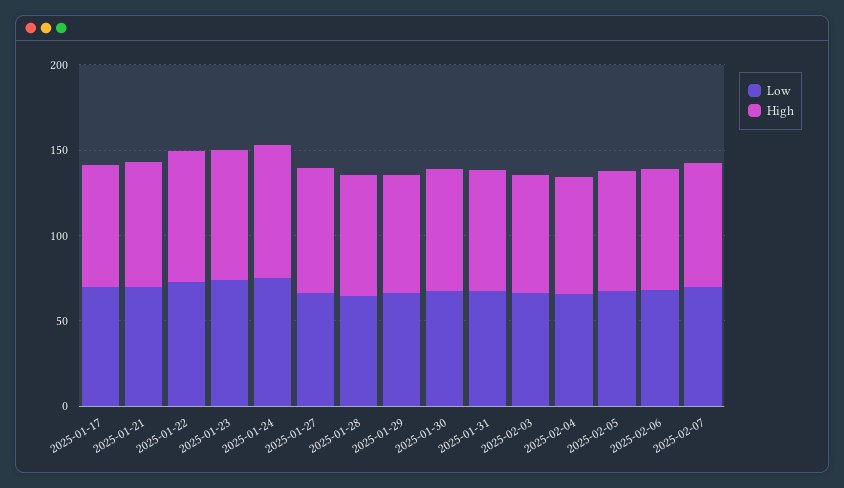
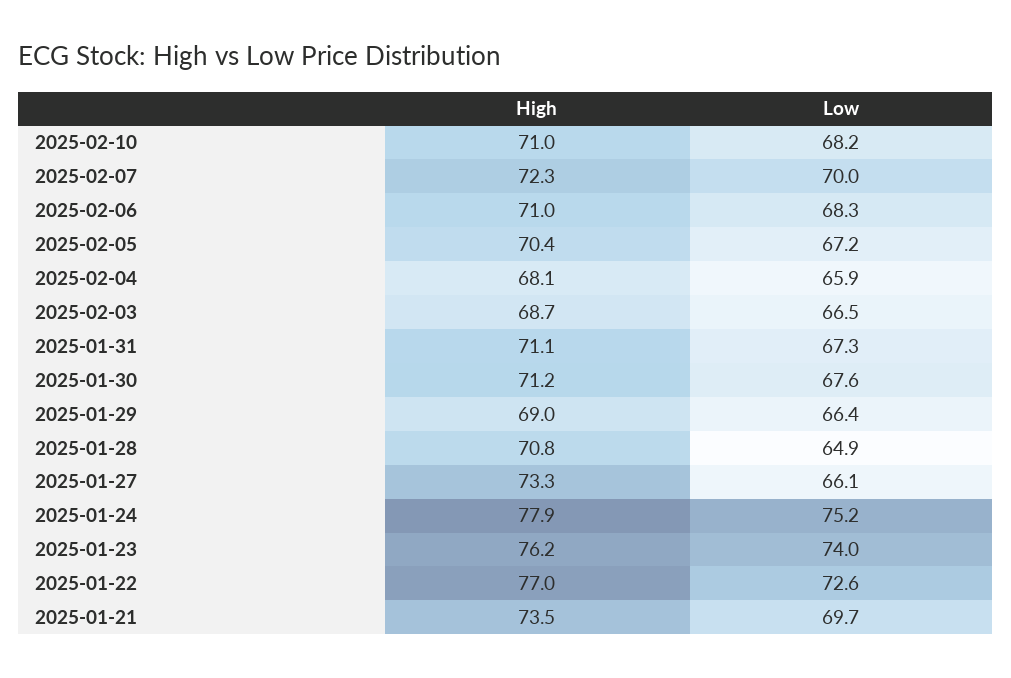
Low, 2025-01-17: 70 -> none
High, 2025-01-17: 70 -> none
High, 2025-02-10: none -> 71
Low, 2025-02-10: none -> 68.2

